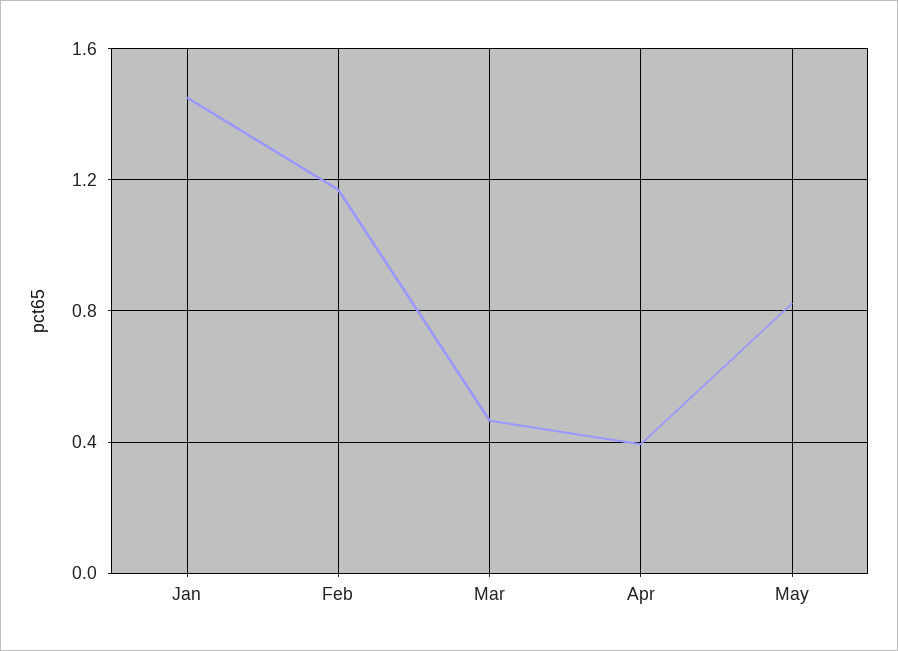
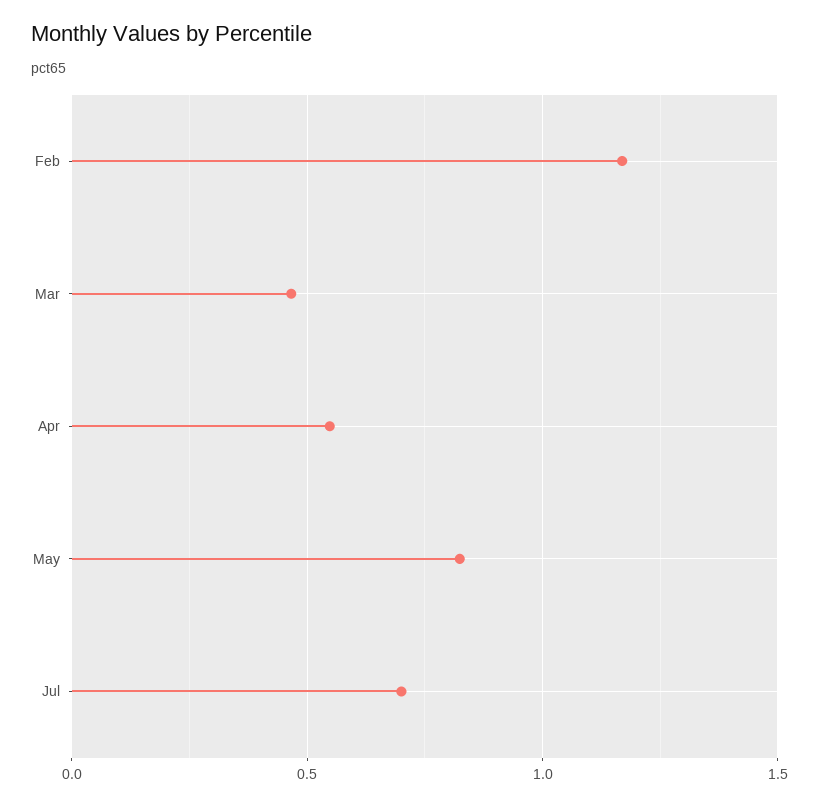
Jan: 1.45 -> none
Apr: 0.4 -> 0.55
Jul: none -> 0.7

